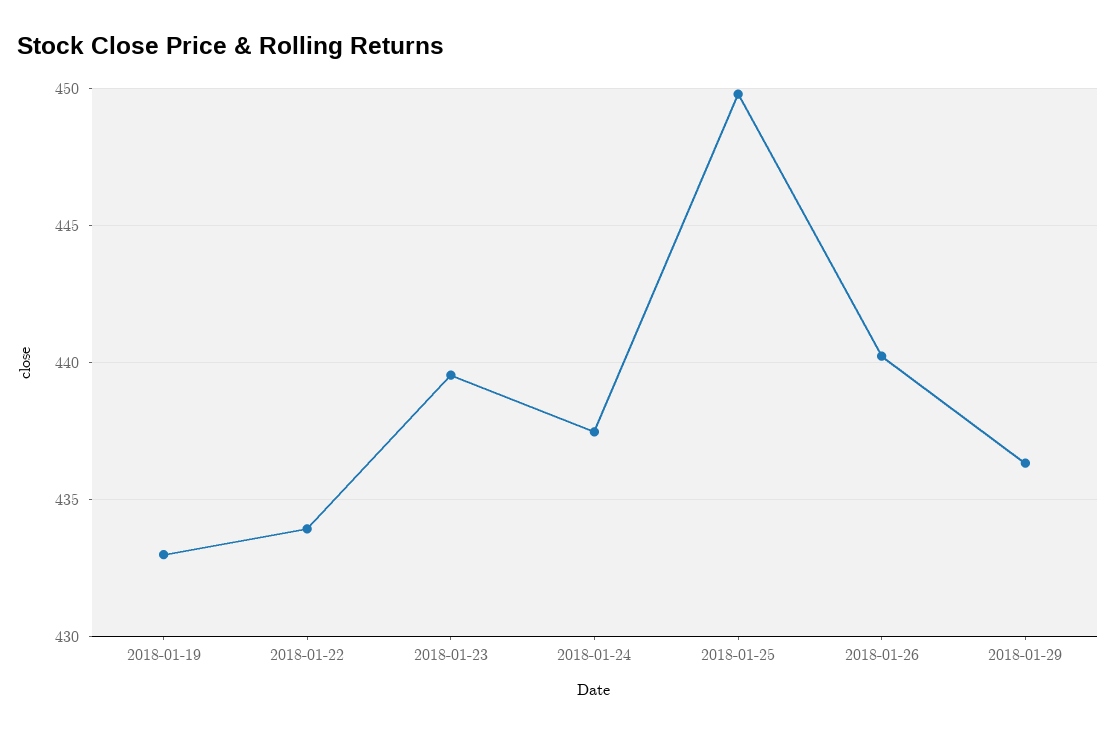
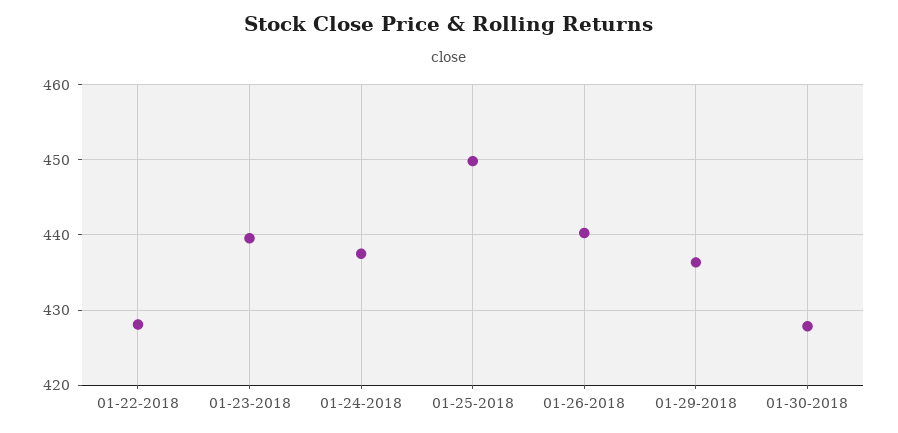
2018-01-19: 433 -> none
2018-01-22: 434 -> 428
01-30-2018: none -> 428

